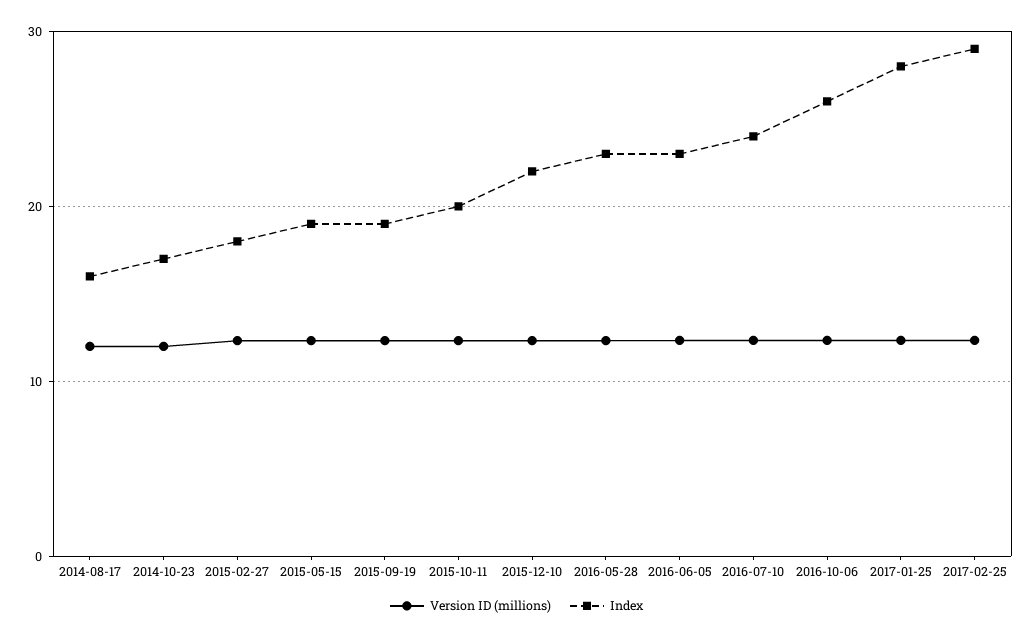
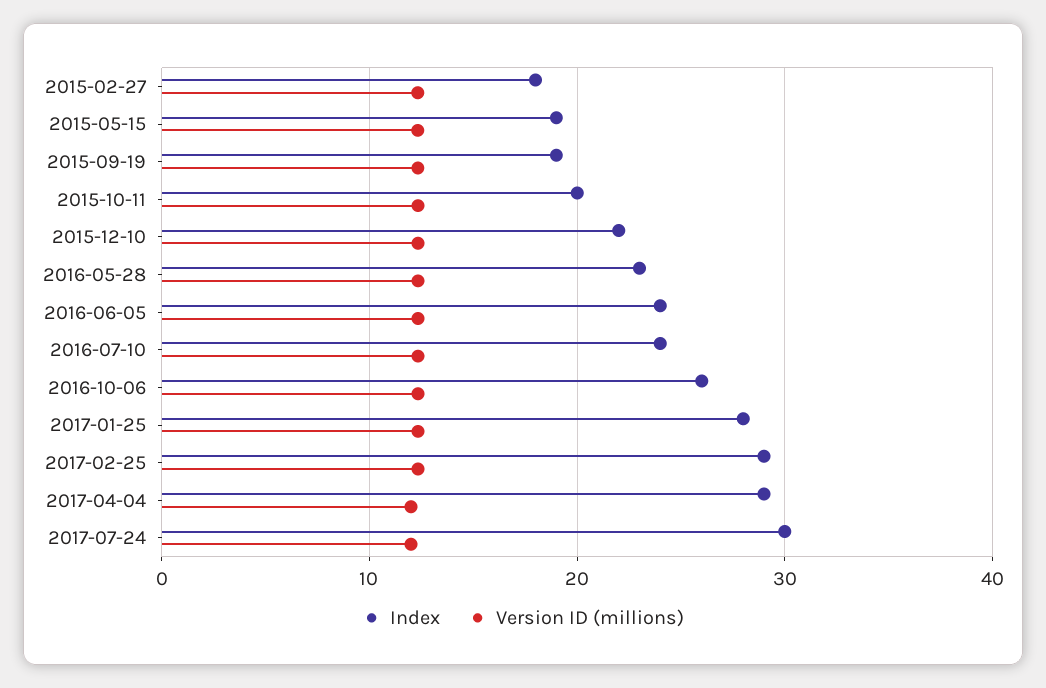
Version ID (millions), 2014-08-17: 12 -> none
Index, 2014-08-17: 16 -> none
Version ID (millions), 2014-10-23: 12 -> none
Index, 2014-10-23: 17 -> none
Index, 2016-06-05: 23 -> 24
Index, 2017-04-04: none -> 29
Version ID (millions), 2017-04-04: none -> 12
Index, 2017-07-24: none -> 30
Version ID (millions), 2017-07-24: none -> 12

